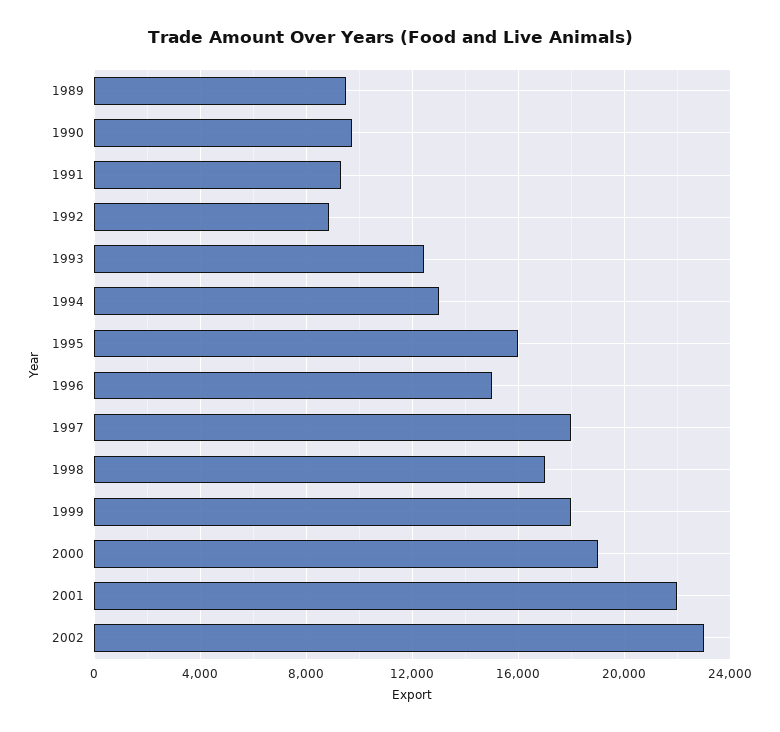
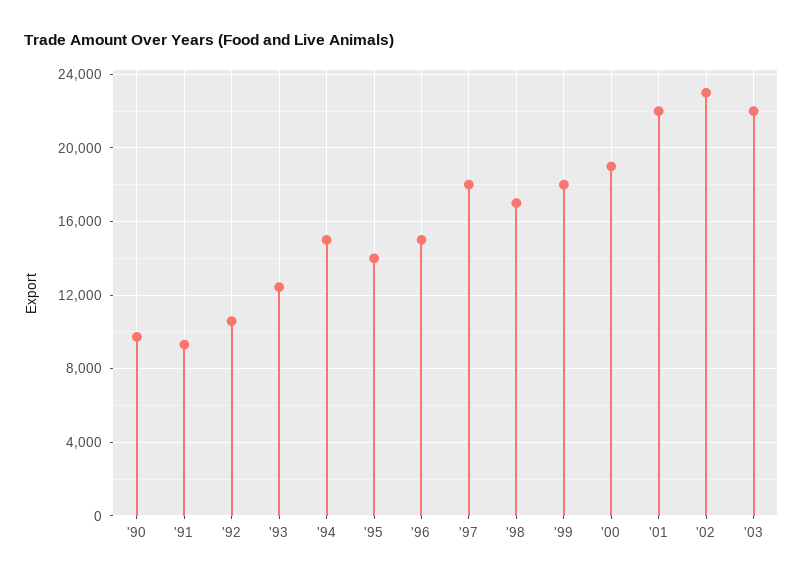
1989: 9500 -> none
1992: 9000 -> 10500
1994: 13000 -> 15000
1995: 16000 -> 14000
'03: none -> 22000

